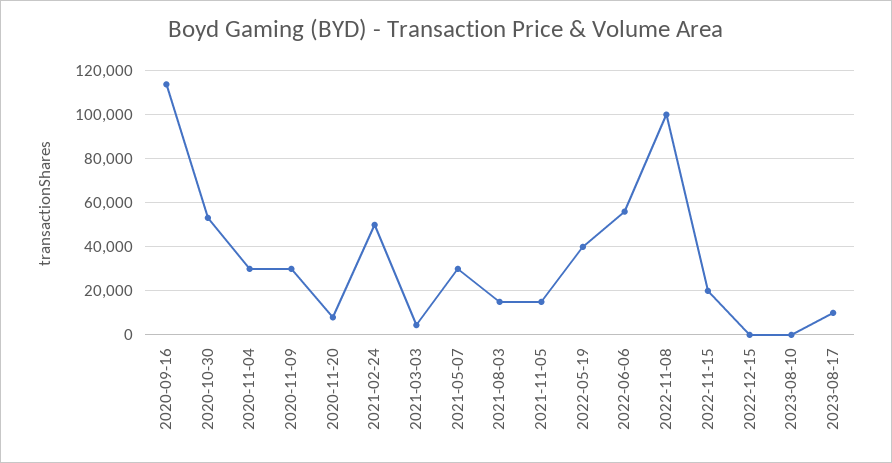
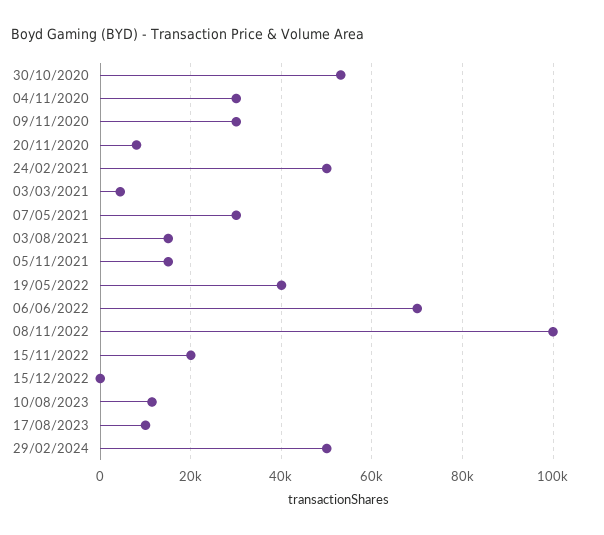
2020-09-16: 115000 -> none
2022-06-06: 55000 -> 70000
2023-08-10: 0 -> 12000
29/02/2024: none -> 50000

